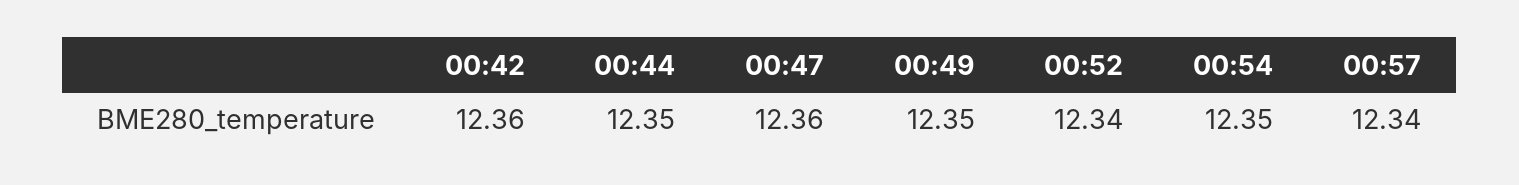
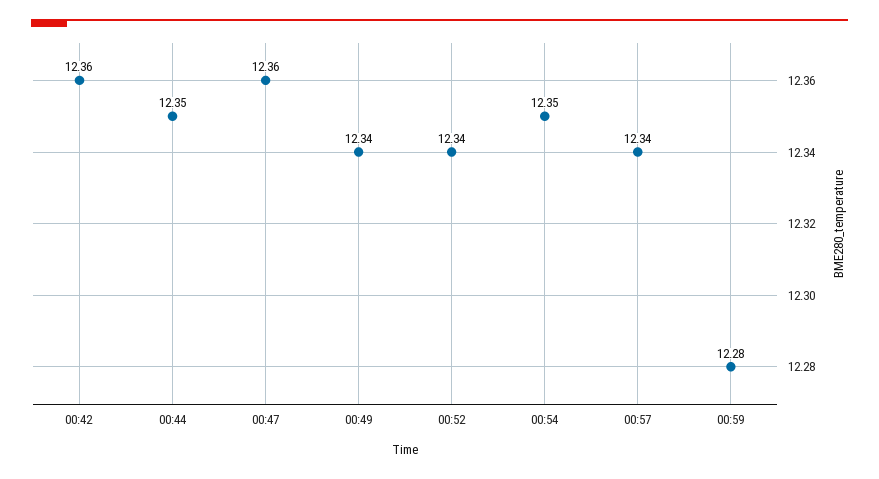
00:49: 12.35 -> 12.34
00:59: none -> 12.28

